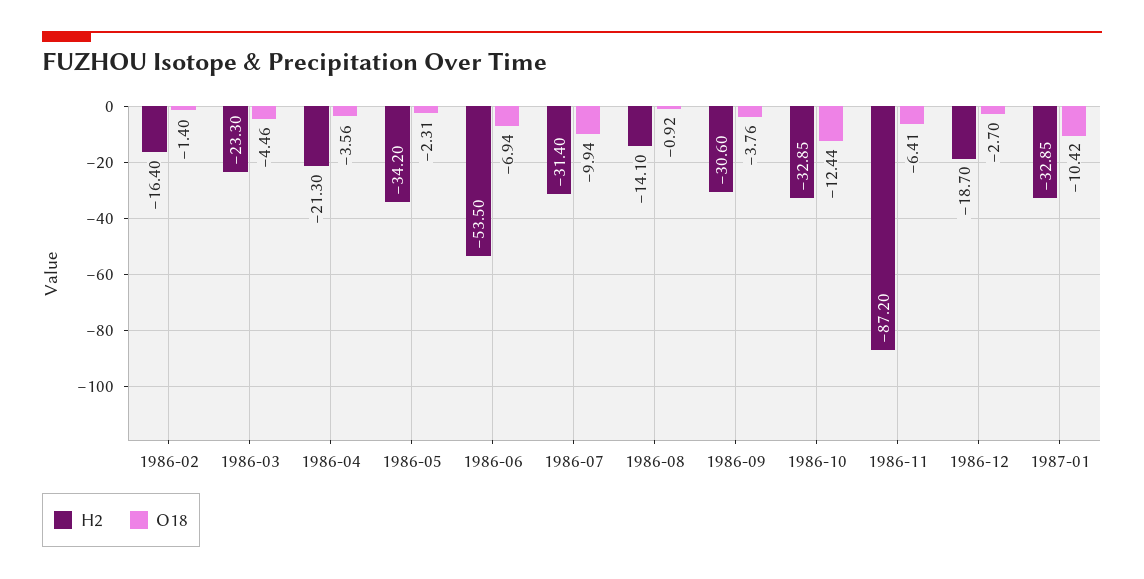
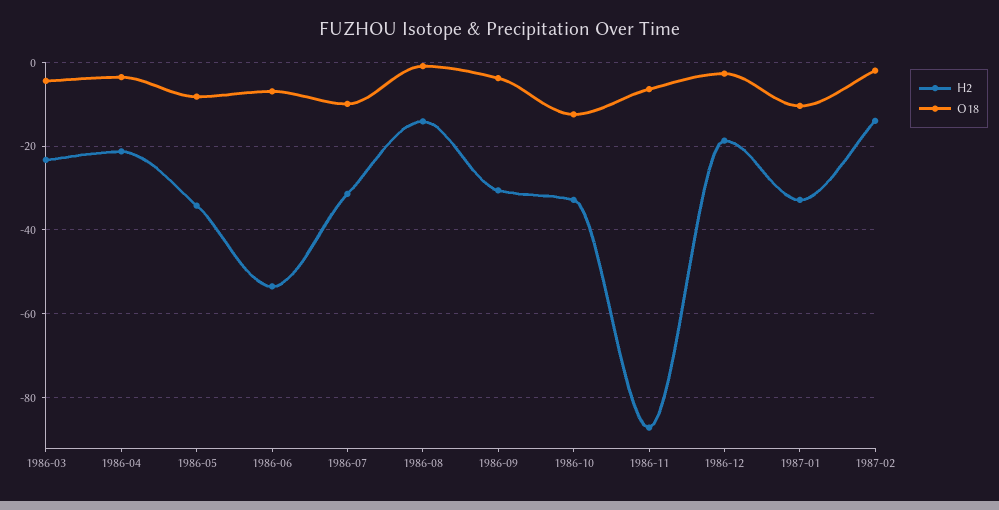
H2, 1986-02: -16.4 -> none
O18, 1986-02: -1.4 -> none
O18, 1986-05: -2.31 -> -8
H2, 1987-02: none -> -14
O18, 1987-02: none -> -2

